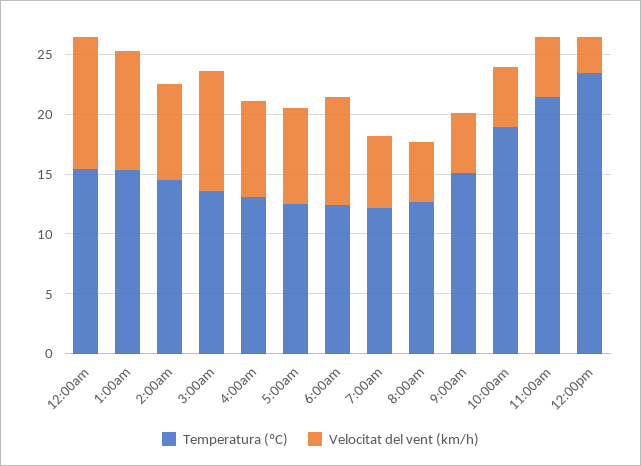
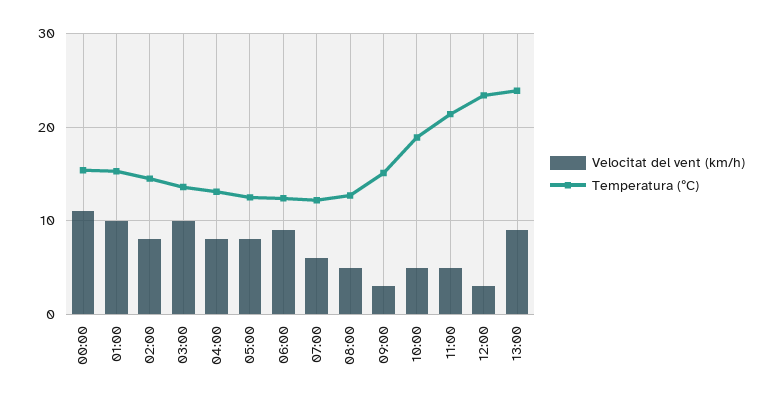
Velocitat del vent (km/h), 9:00am: 5 -> 3
Velocitat del vent (km/h), 13:00: none -> 9
Temperatura (ºC), 13:00: none -> 24

